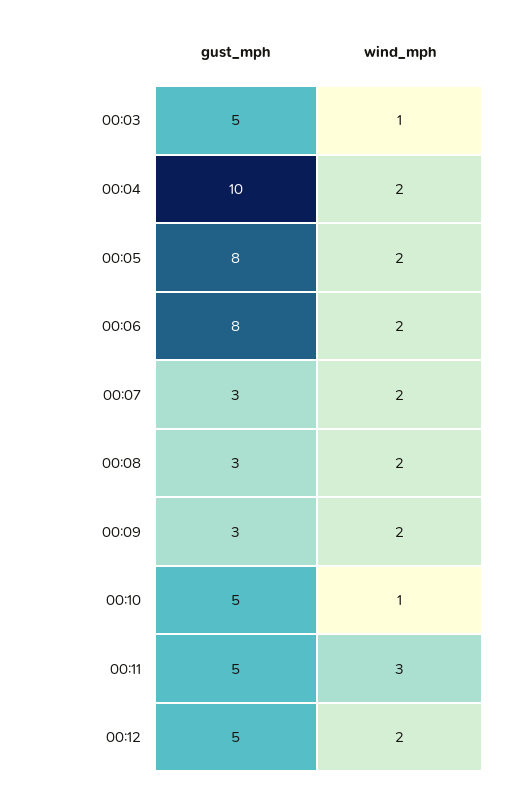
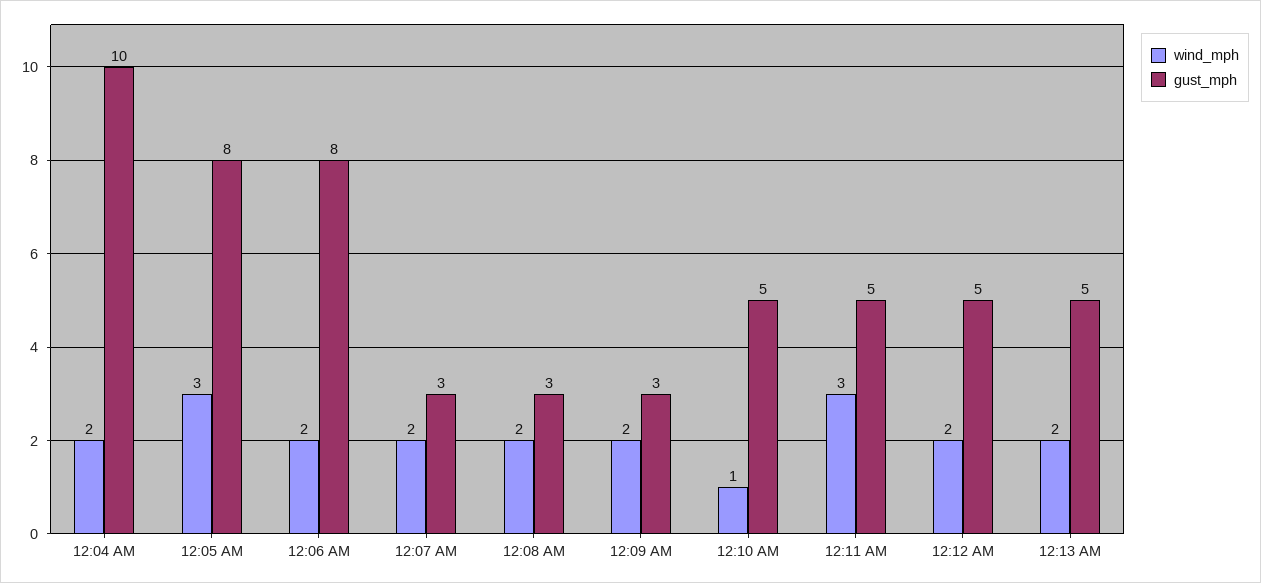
gust_mph, 00:03: 5 -> none
wind_mph, 00:03: 1 -> none
wind_mph, 00:05: 2 -> 3
wind_mph, 12:13 AM: none -> 2
gust_mph, 12:13 AM: none -> 5

